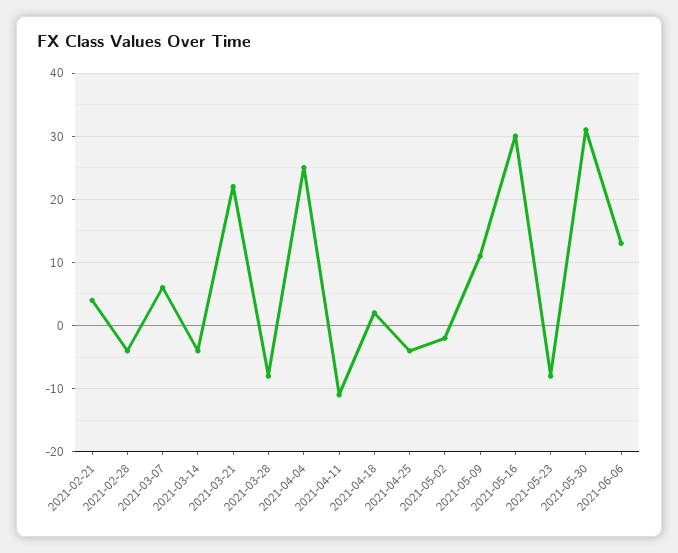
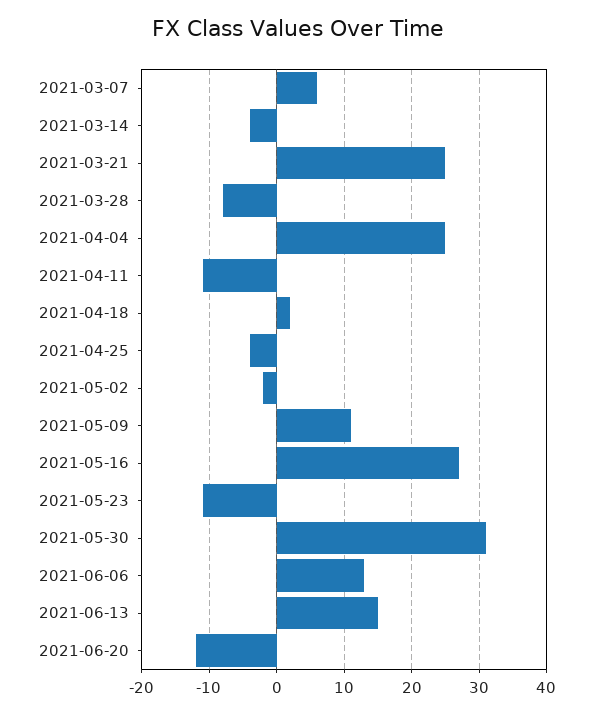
2021-02-21: 4 -> none
2021-02-28: -4 -> none
2021-03-21: 22 -> 25
2021-05-16: 30 -> 27
2021-05-23: -8 -> -11
2021-06-13: none -> 15
2021-06-20: none -> -12

